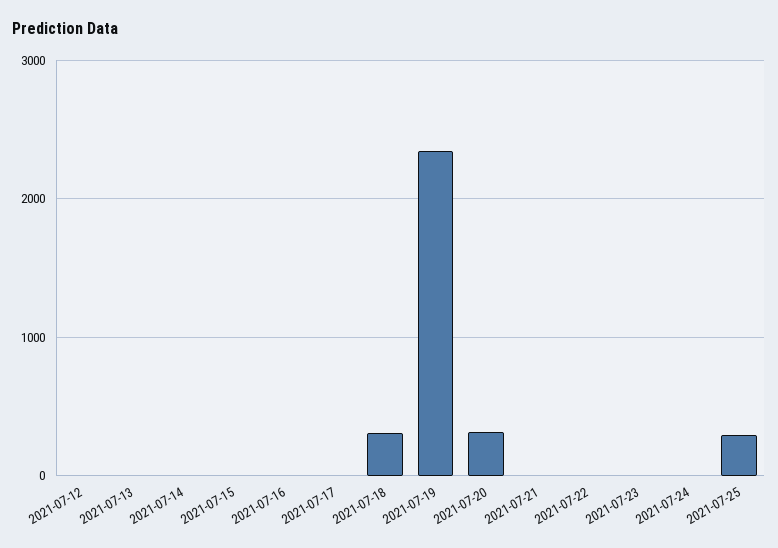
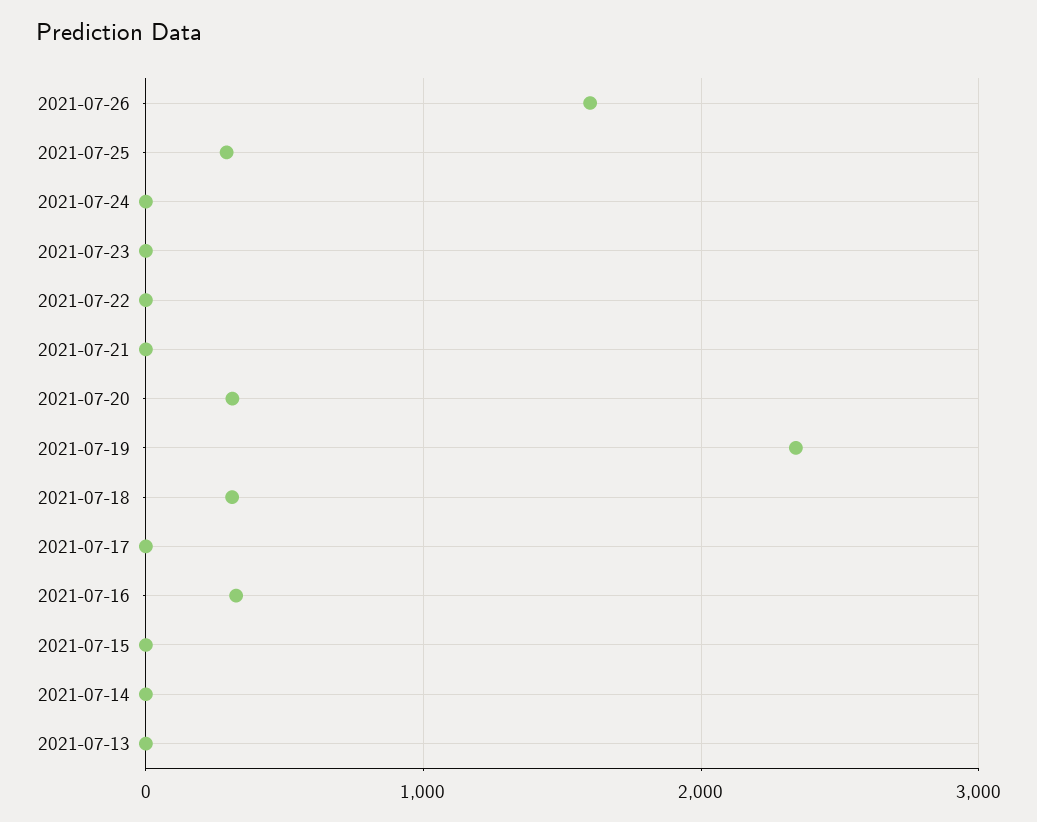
2021-07-12: 0 -> none
2021-07-16: 0 -> 300
2021-07-26: none -> 1600

